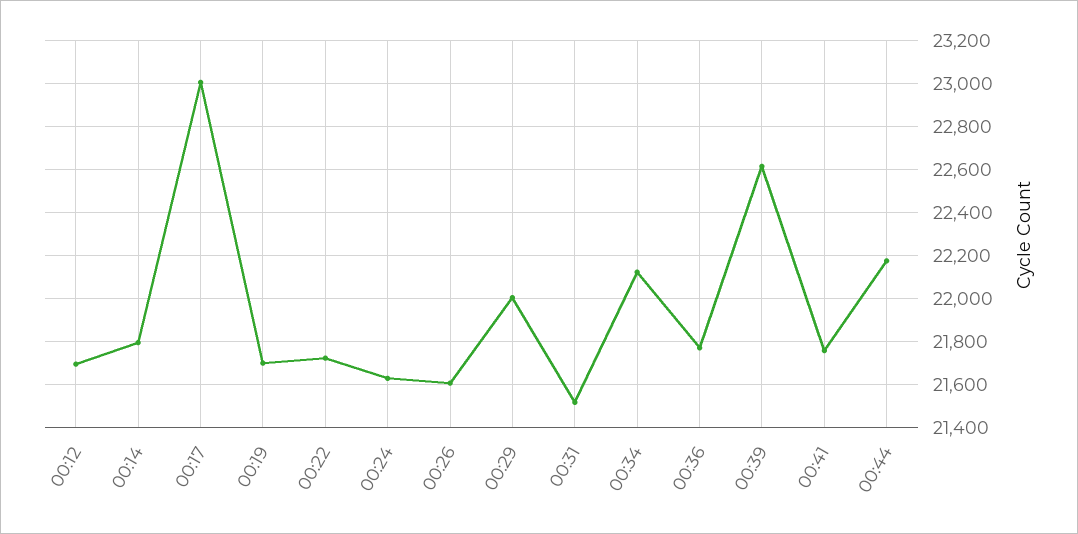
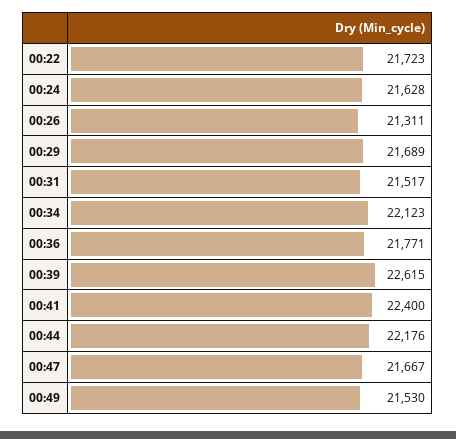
00:12: 21700 -> none
00:14: 21800 -> none
00:17: 23000 -> none
00:19: 21700 -> none
00:26: 21600 -> 21311
00:29: 22000 -> 21689
00:41: 21750 -> 22400
00:47: none -> 21667
00:49: none -> 21530

